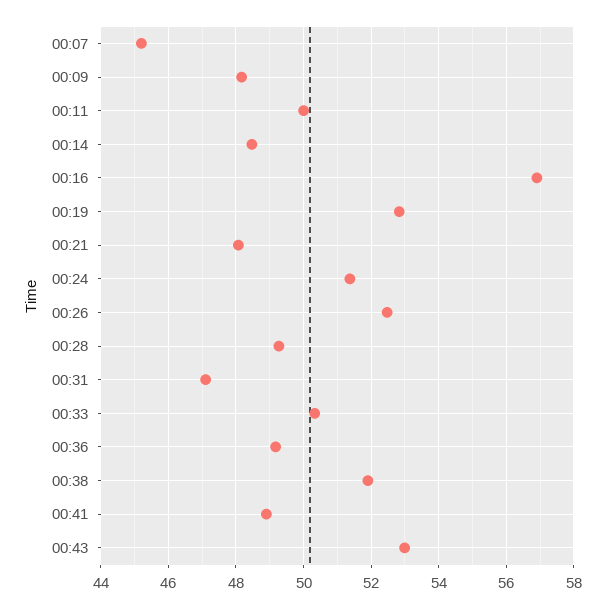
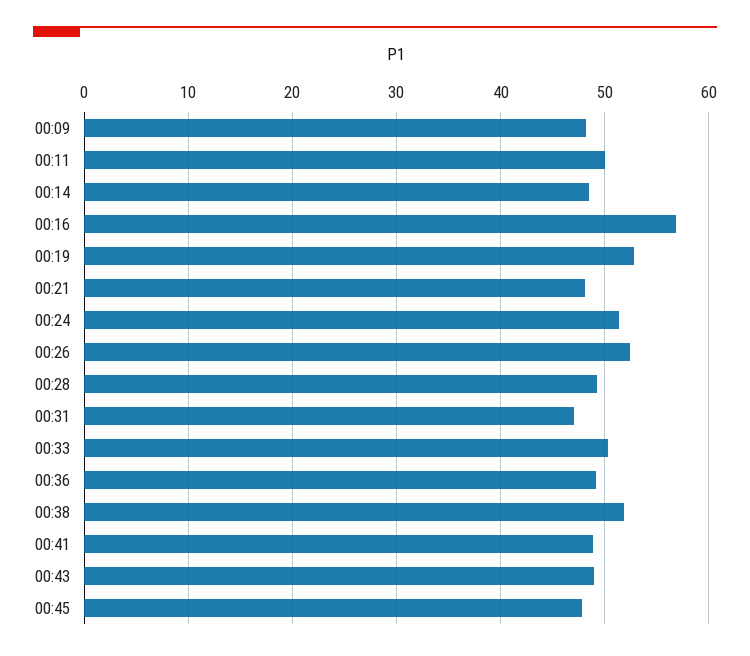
00:07: 45.2 -> none
00:43: 53 -> 49
00:45: none -> 48

